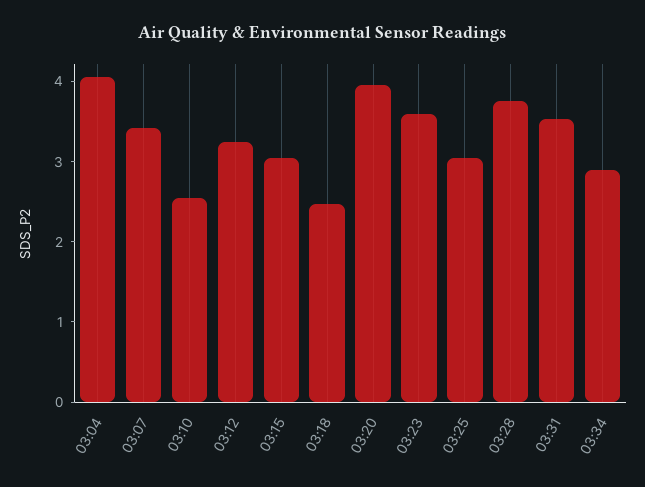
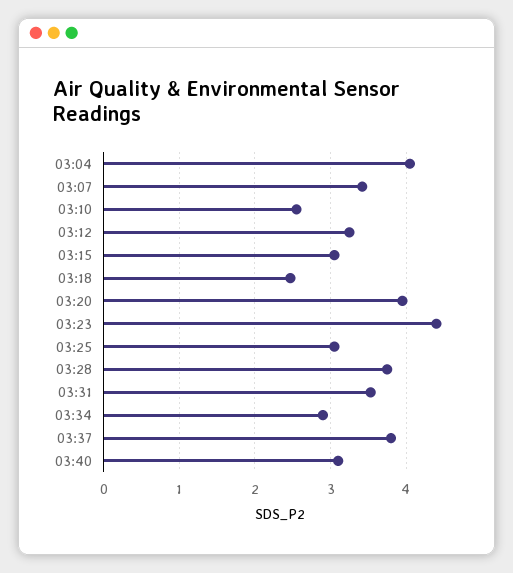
03:23: 3.6 -> 4.4
03:37: none -> 3.8
03:40: none -> 3.1

